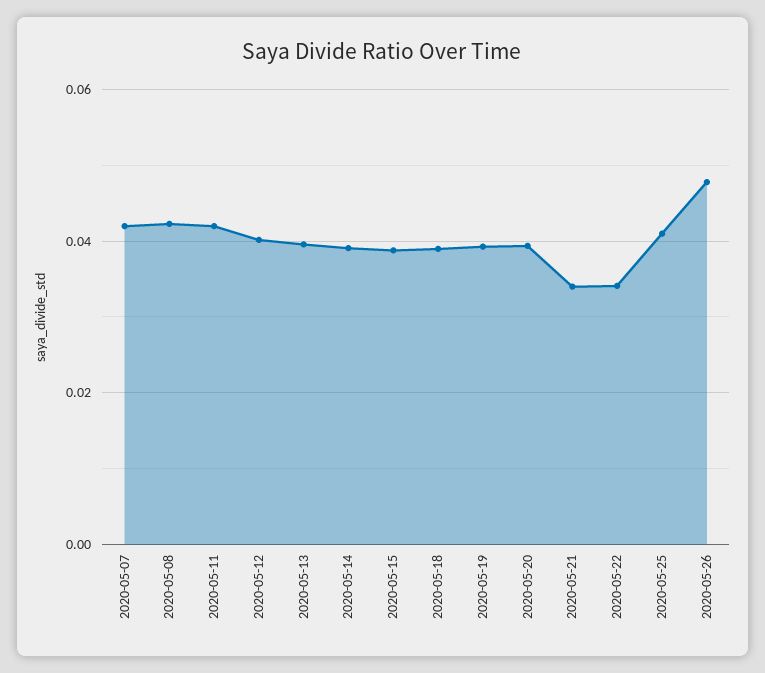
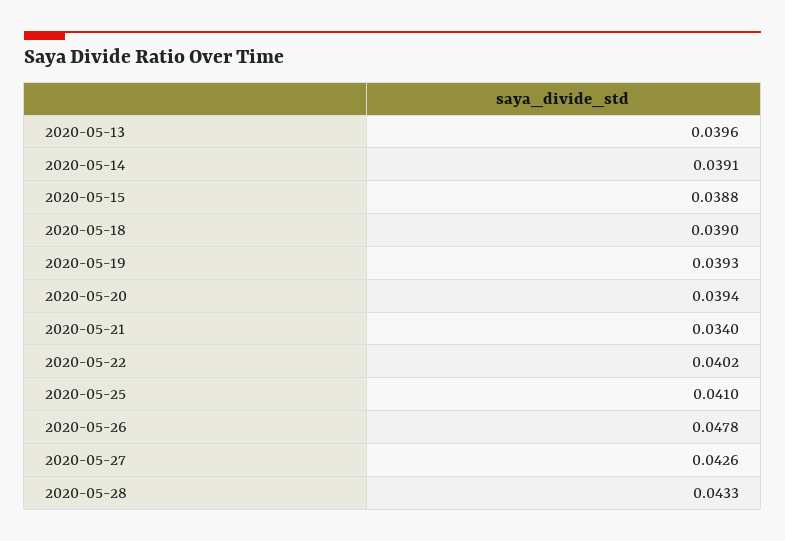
2020-05-07: 0.042 -> none
2020-05-08: 0.042 -> none
2020-05-11: 0.042 -> none
2020-05-12: 0.04 -> none
2020-05-22: 0.034 -> 0.0402
2020-05-27: none -> 0.0426
2020-05-28: none -> 0.0433

